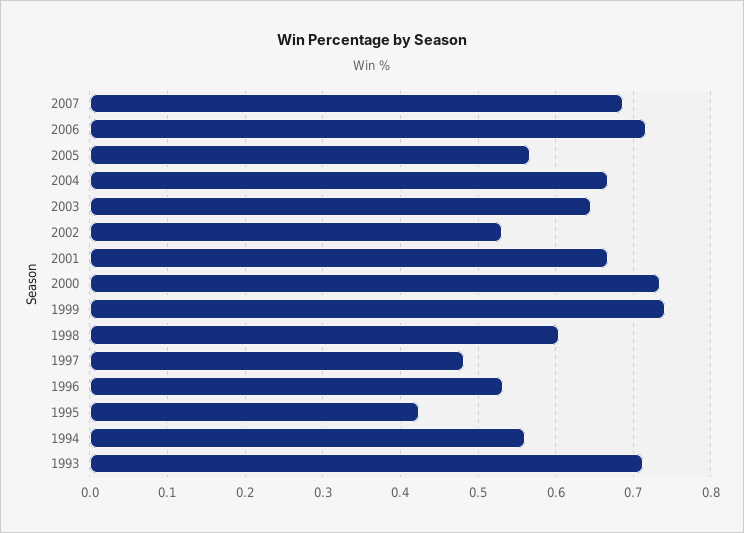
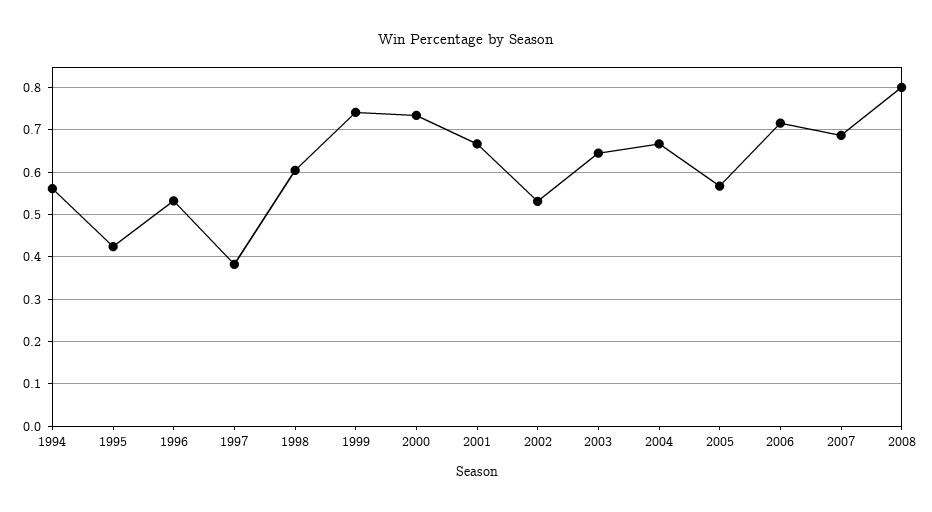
1997: 0.48 -> 0.38
1993: 0.71 -> none
2008: none -> 0.8

